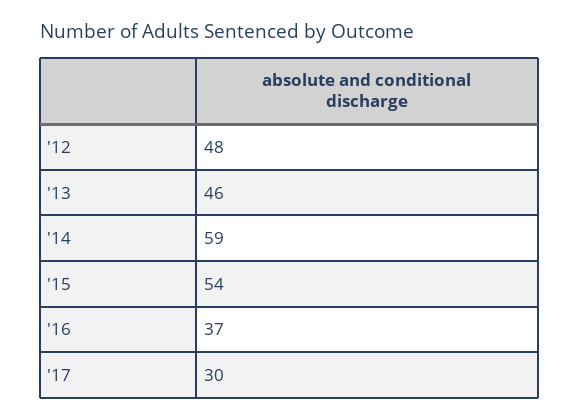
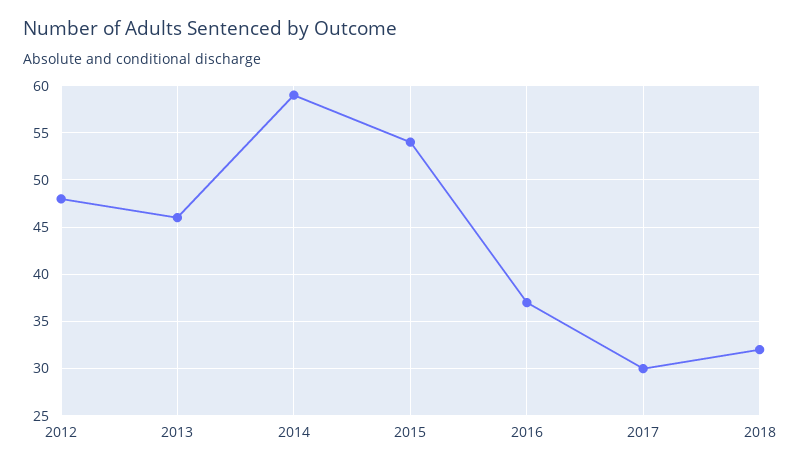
2018: none -> 32

